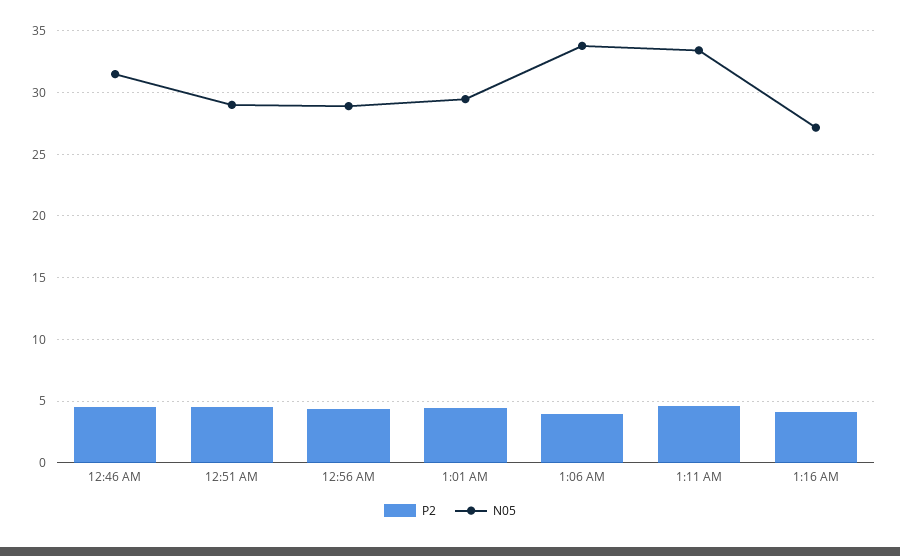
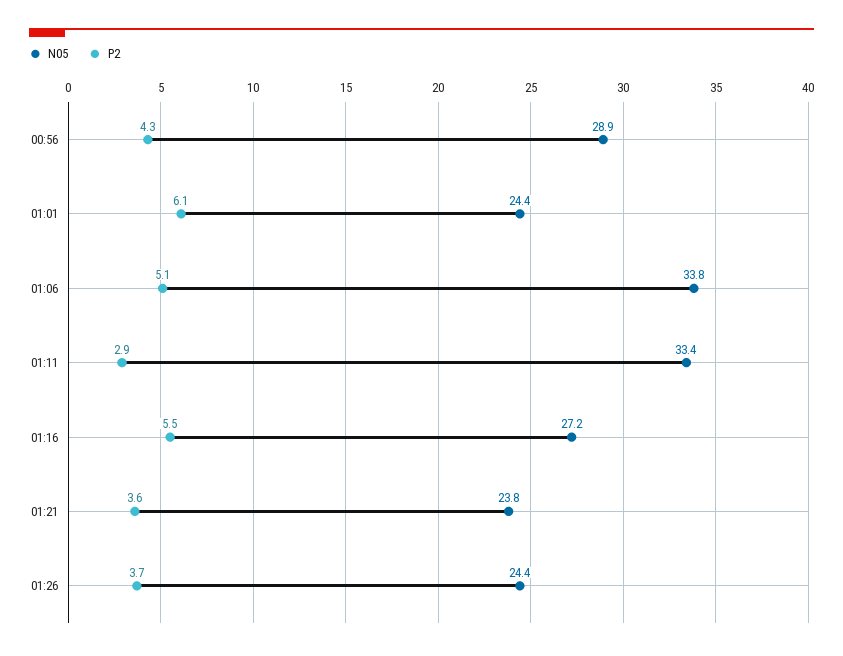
P2, 12:46 AM: 4.5 -> none
N05, 12:46 AM: 31.5 -> none
P2, 12:51 AM: 4.5 -> none
N05, 12:51 AM: 29 -> none
P2, 1:01 AM: 4.5 -> 6.1
N05, 1:01 AM: 29.5 -> 24.4
P2, 1:06 AM: 4 -> 5.1
P2, 1:11 AM: 4.5 -> 2.9
P2, 1:16 AM: 4 -> 5.5
N05, 01:21: none -> 23.8
P2, 01:21: none -> 3.6
N05, 01:26: none -> 24.4
P2, 01:26: none -> 3.7

